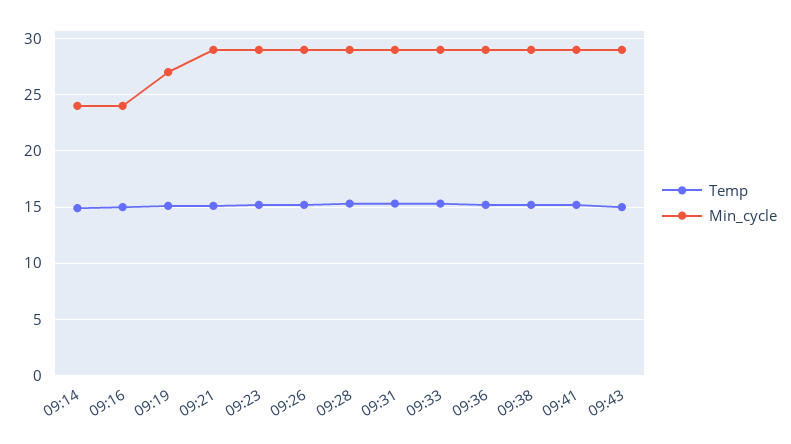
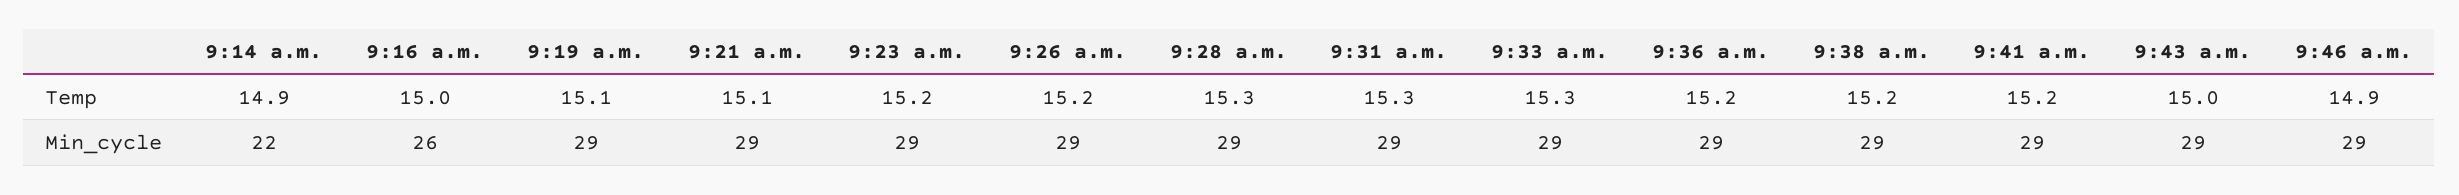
Min_cycle, 09:14: 24 -> 22
Min_cycle, 09:16: 24 -> 26
Min_cycle, 09:19: 27 -> 29
Temp, 9:46 a.m.: none -> 14.9
Min_cycle, 9:46 a.m.: none -> 29

